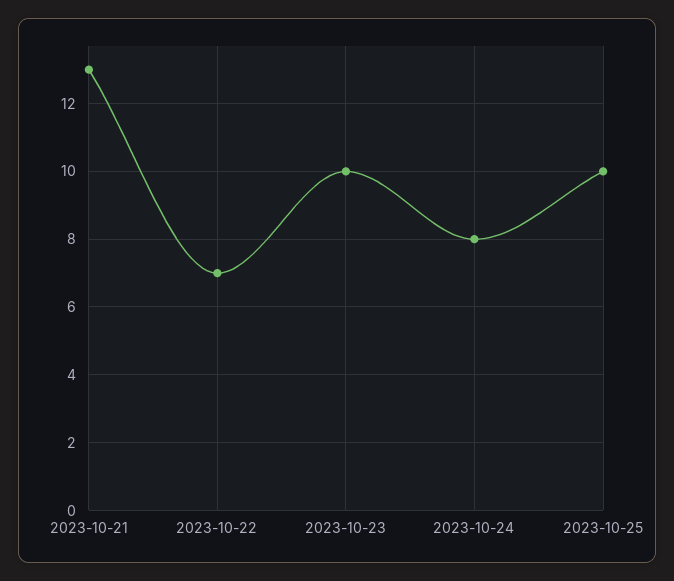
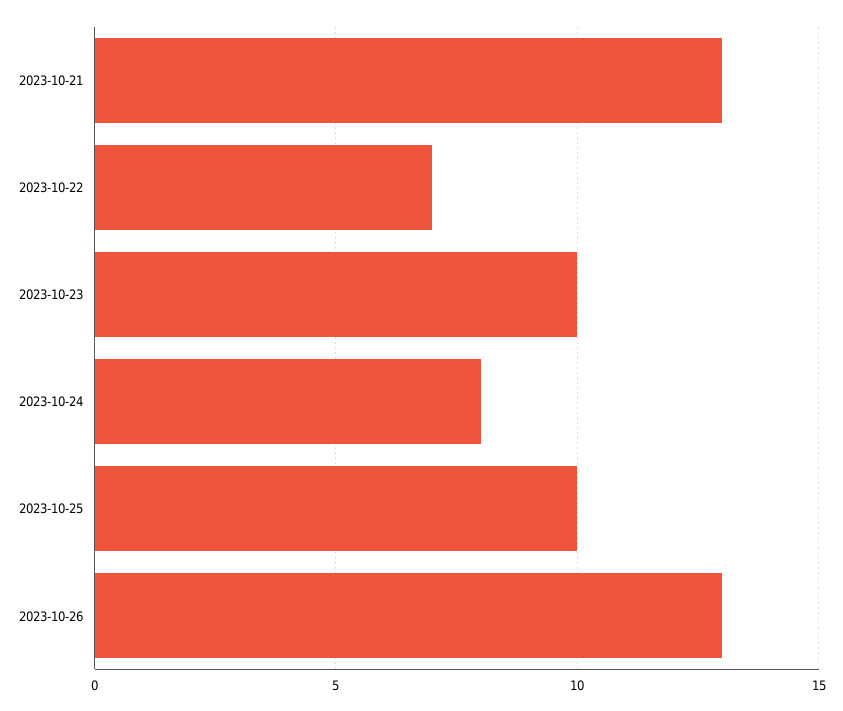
2023-10-26: none -> 13

